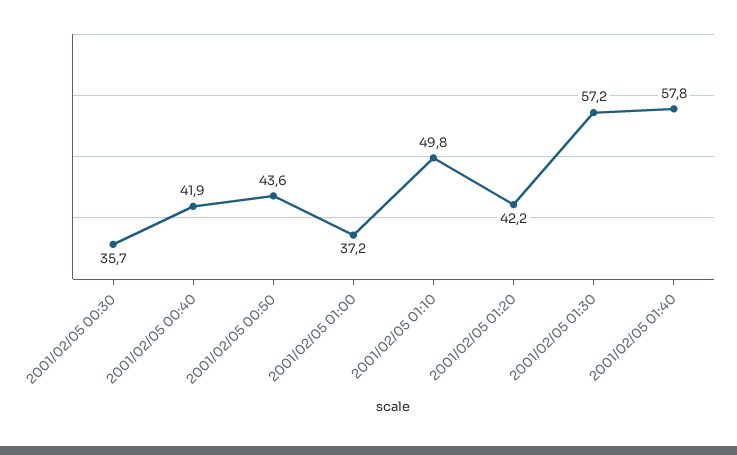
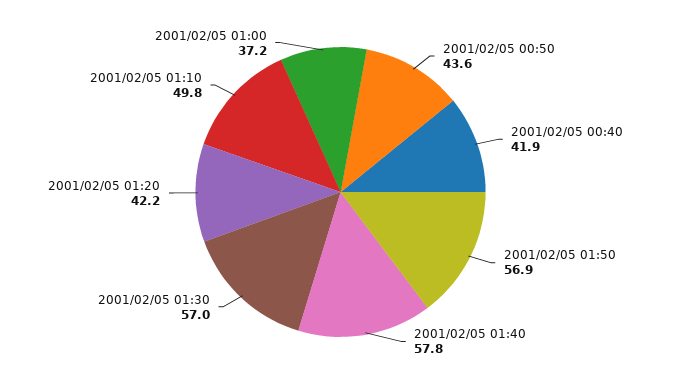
2001/02/05 00:30: 35.7 -> none
2001/02/05 01:30: 57.2 -> 57
2001/02/05 01:50: none -> 56.9

